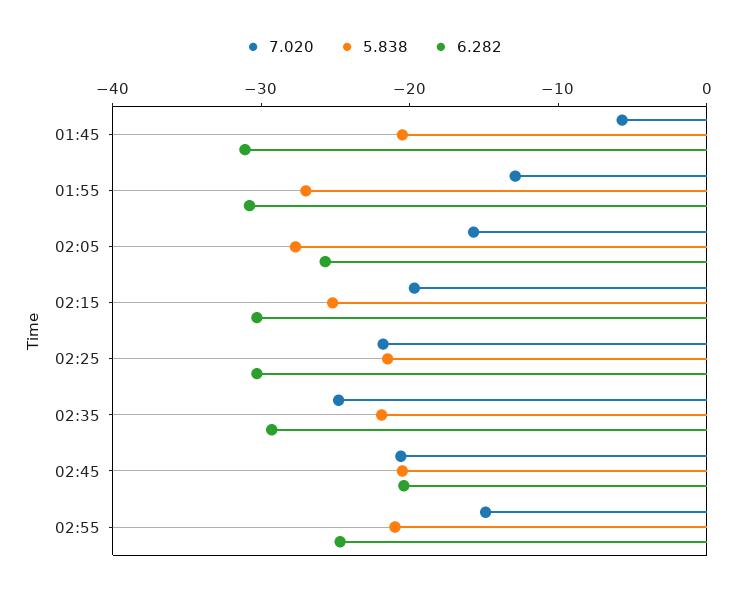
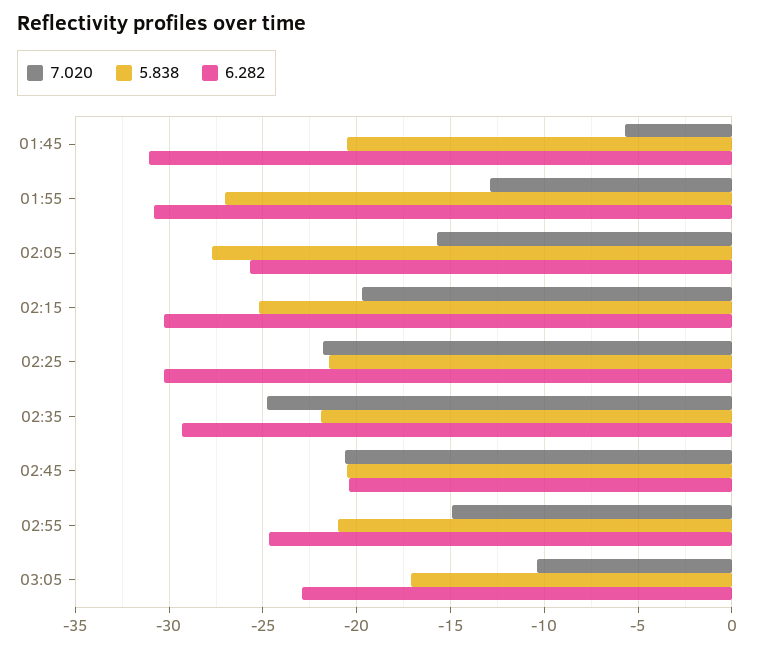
7.020, 03:05: none -> -10.5
5.838, 03:05: none -> -17
6.282, 03:05: none -> -23

